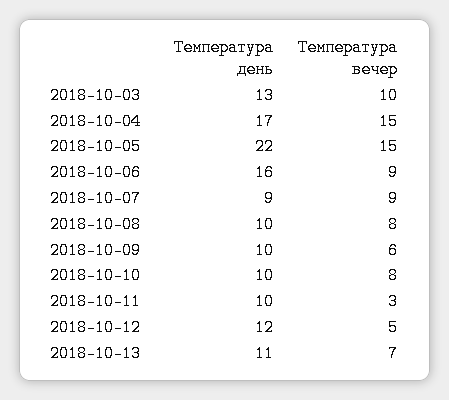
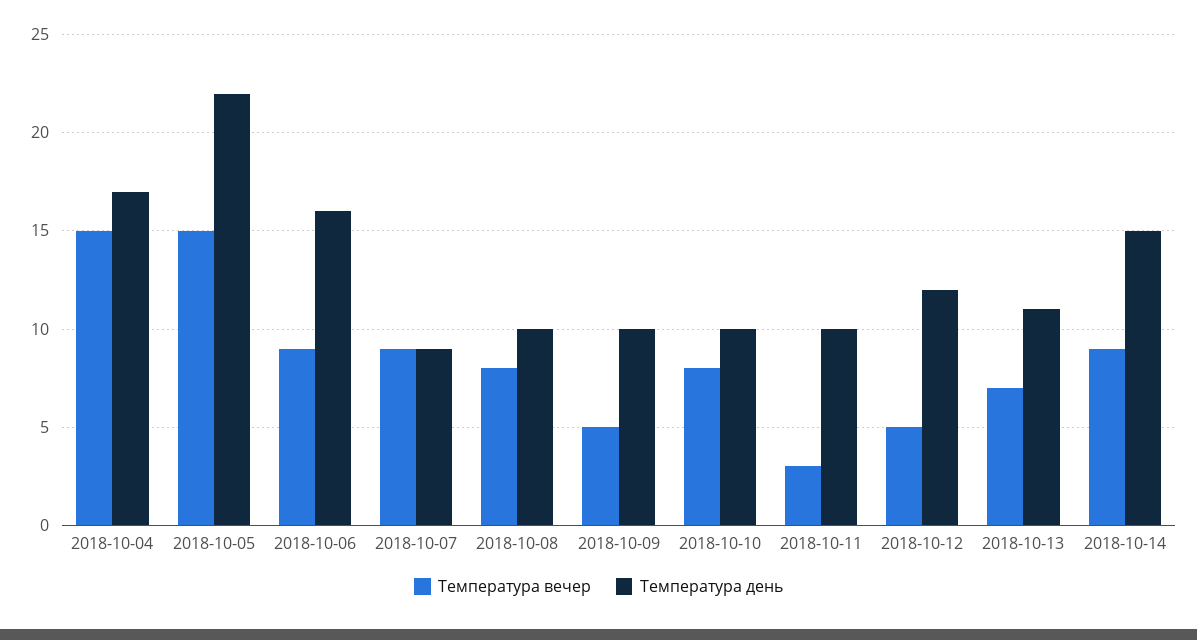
Температура день, 2018-10-03: 13 -> none
Температура вечер, 2018-10-03: 10 -> none
Температура вечер, 2018-10-09: 6 -> 5
Температура вечер, 2018-10-14: none -> 9
Температура день, 2018-10-14: none -> 15

